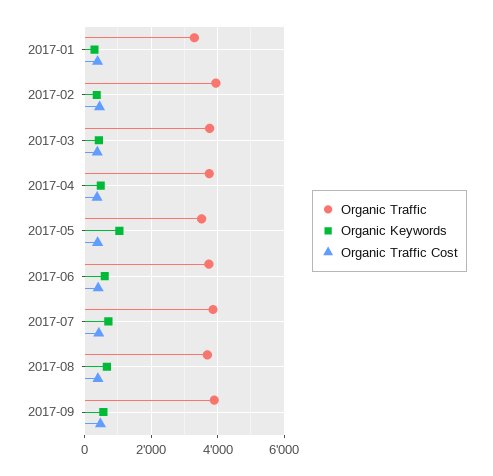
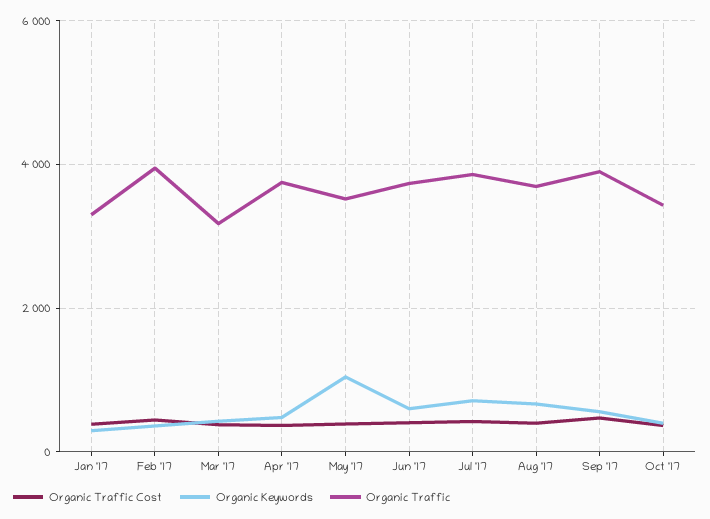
Organic Traffic, 2017-03: 3800 -> 3200
Organic Traffic Cost, Oct '17: none -> 400
Organic Keywords, Oct '17: none -> 400
Organic Traffic, Oct '17: none -> 3400

